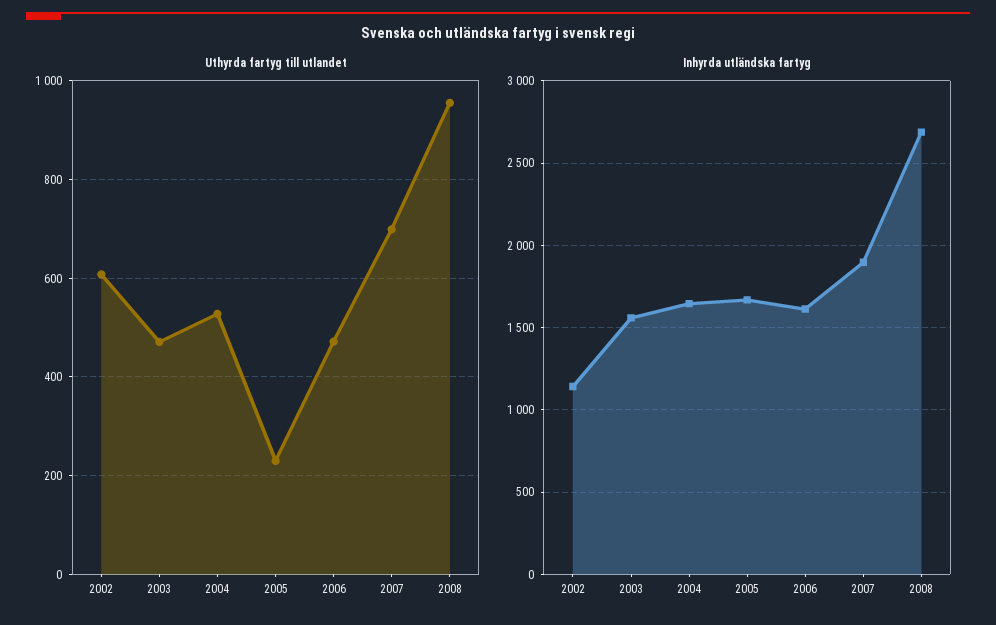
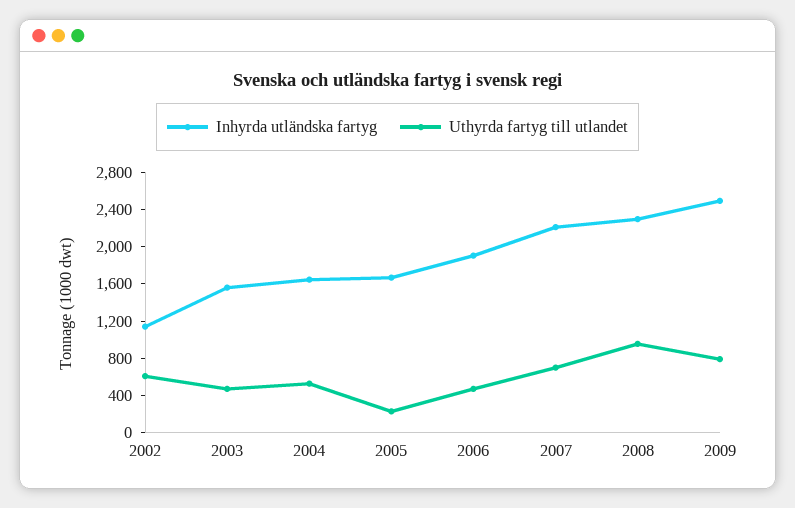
Inhyrda utländska fartyg, 2006: 1600 -> 1900
Inhyrda utländska fartyg, 2007: 1900 -> 2200
Inhyrda utländska fartyg, 2008: 2700 -> 2300
Inhyrda utländska fartyg, 2009: none -> 2500
Uthyrda fartyg till utlandet, 2009: none -> 800

